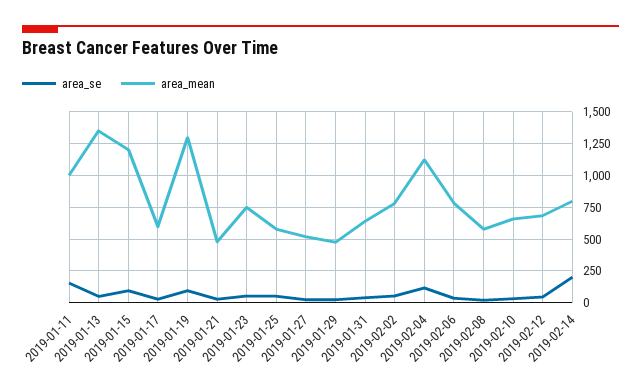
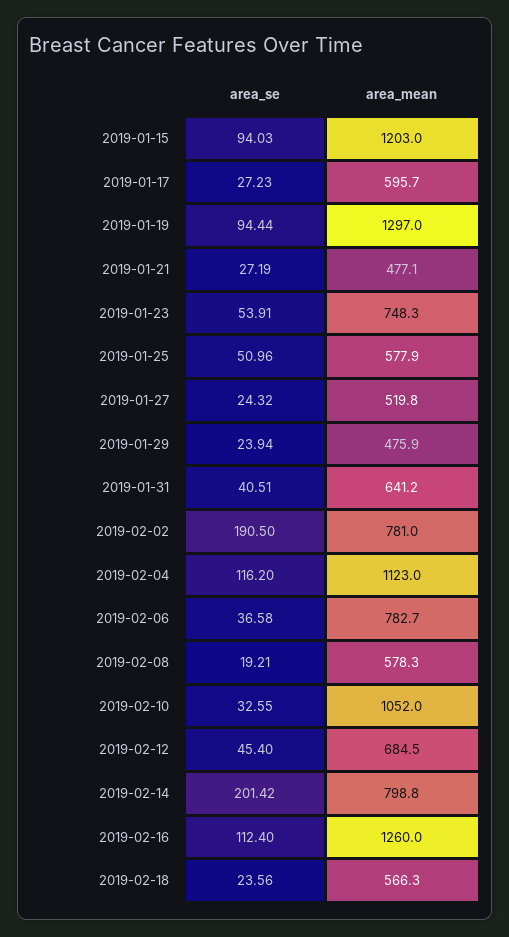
area_se, 2019-01-11: 150 -> none
area_mean, 2019-01-11: 1000 -> none
area_se, 2019-01-13: 50 -> none
area_mean, 2019-01-13: 1350 -> none
area_se, 2019-02-02: 50 -> 190.5
area_mean, 2019-02-10: 650 -> 1052
area_se, 2019-02-16: none -> 112.4
area_mean, 2019-02-16: none -> 1260
area_se, 2019-02-18: none -> 23.56
area_mean, 2019-02-18: none -> 566.3

